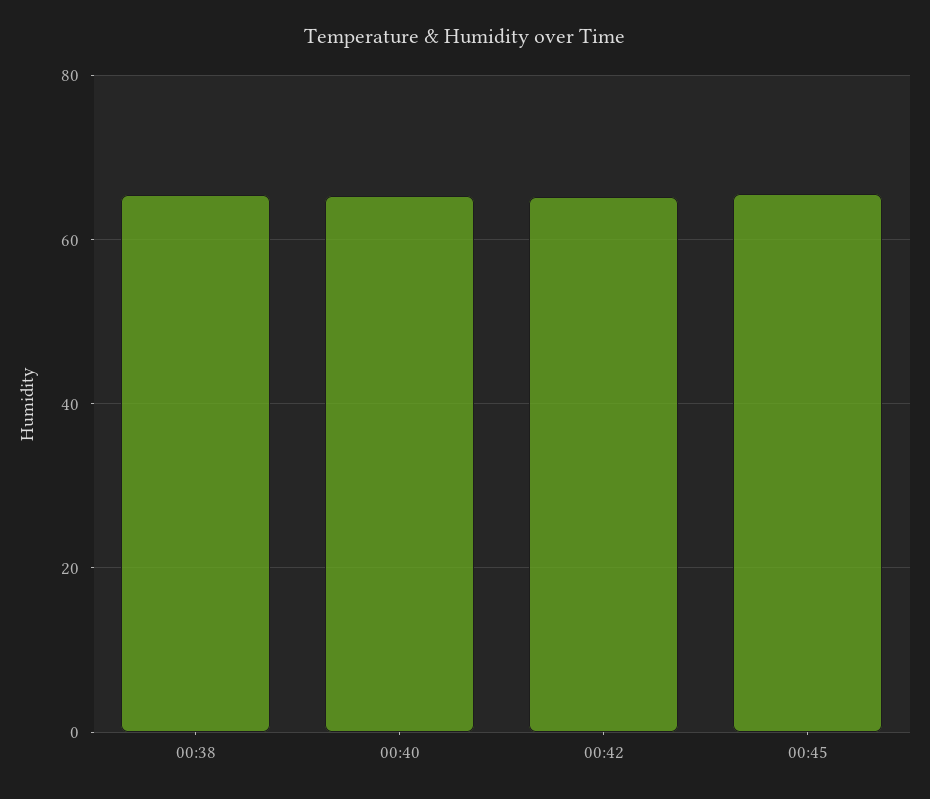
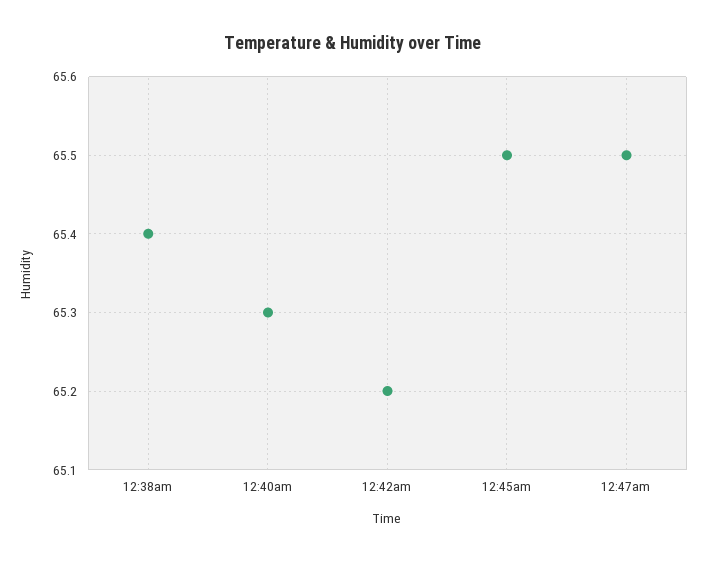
12:47am: none -> 65.5

